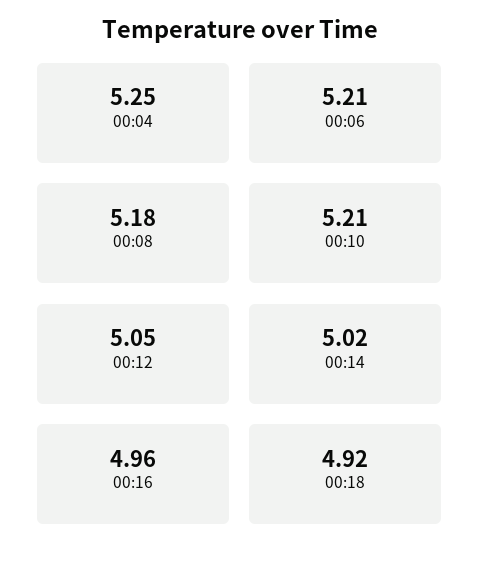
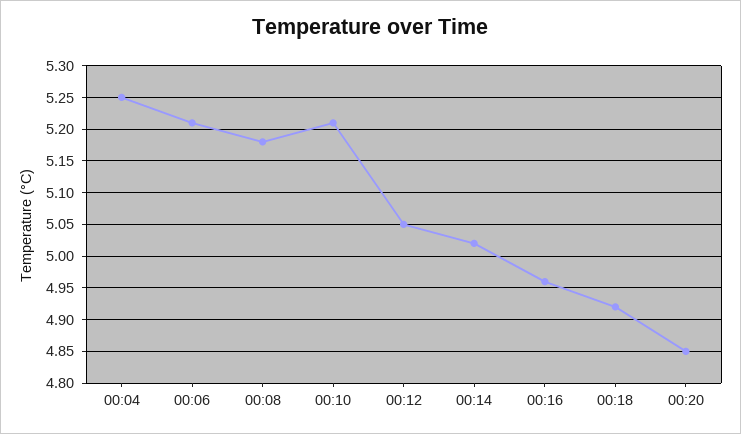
00:20: none -> 4.85

